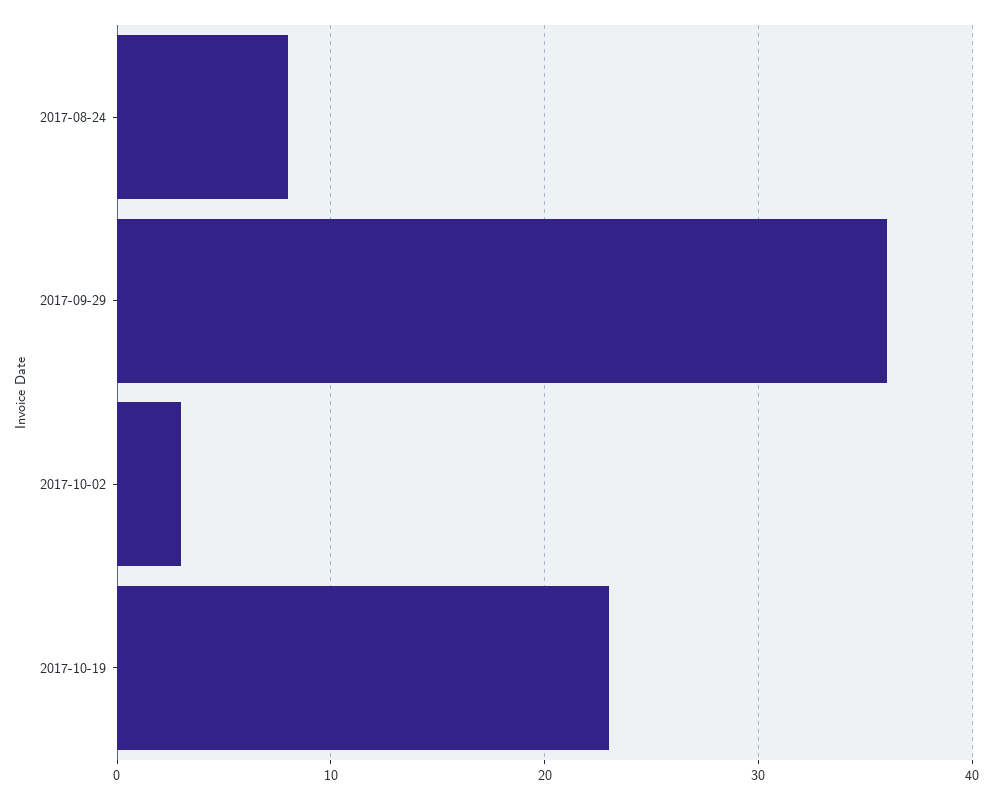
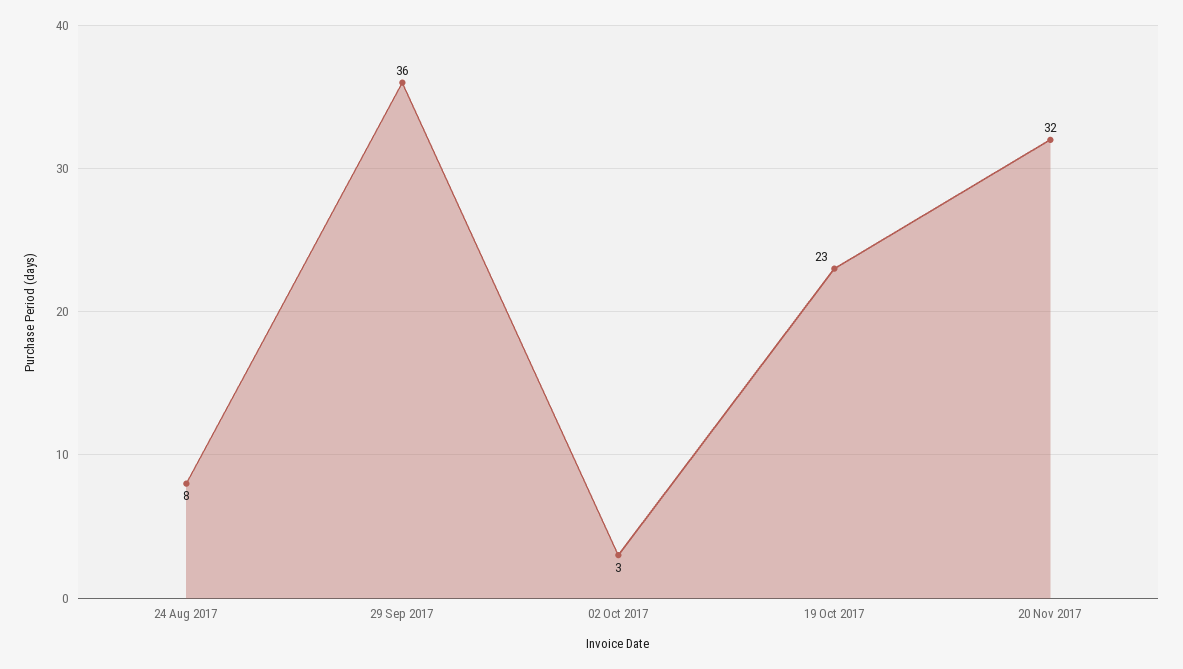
20 Nov 2017: none -> 32

